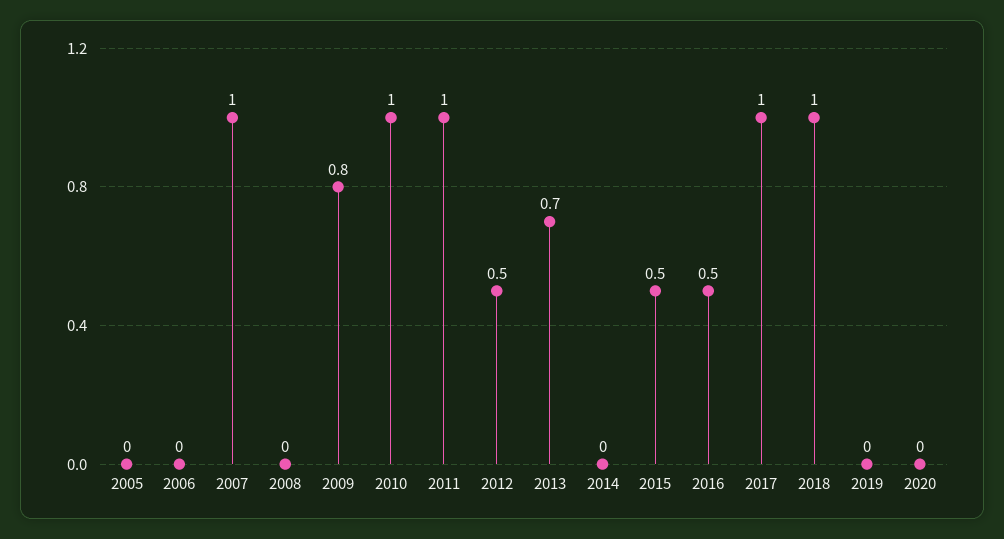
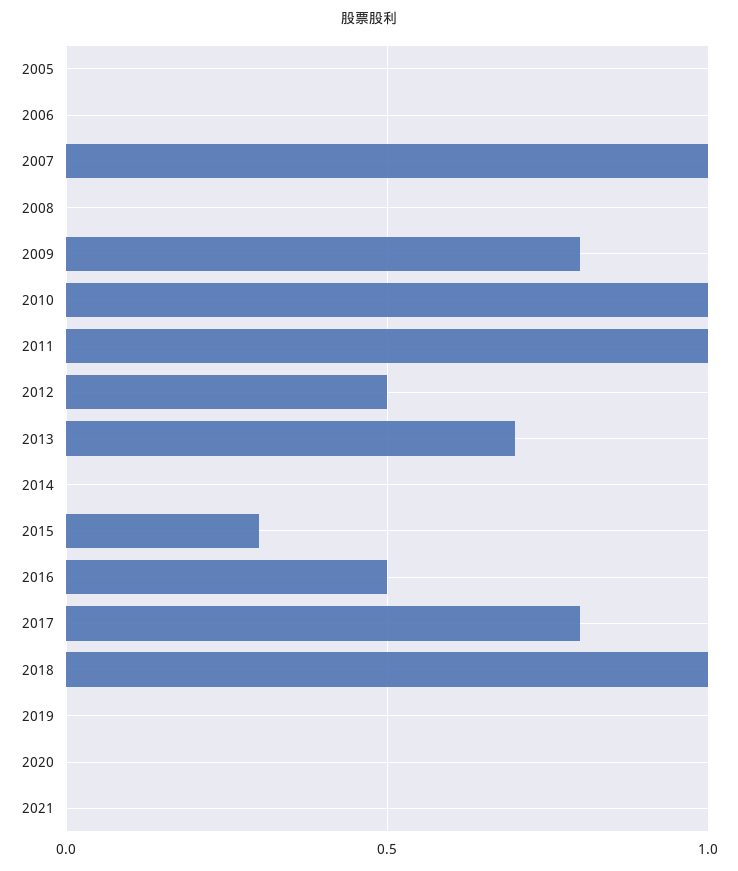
2015: 0.5 -> 0.3
2017: 1 -> 0.8
2021: none -> 0

